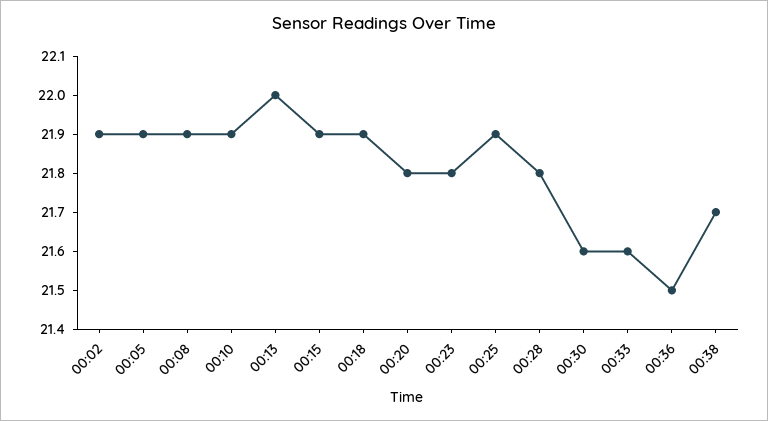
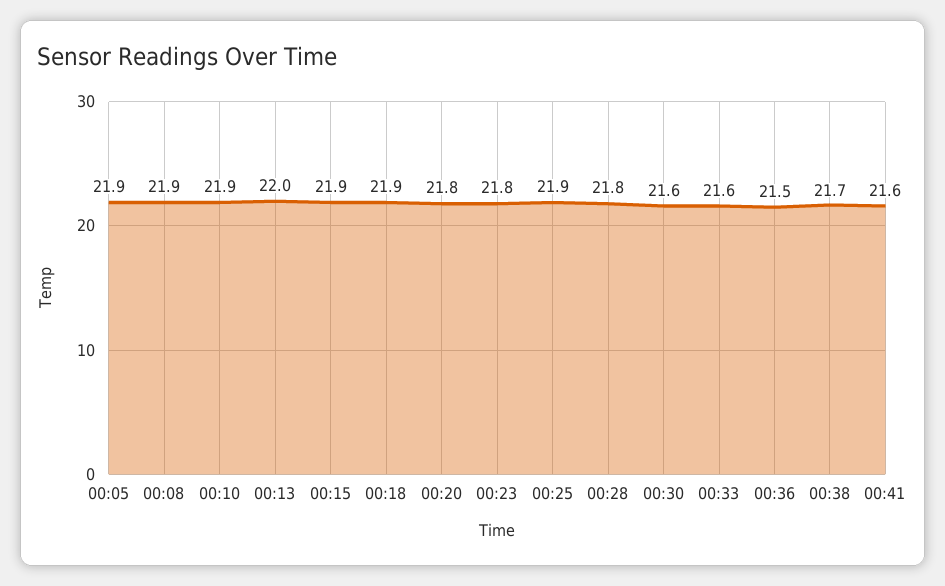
00:02: 21.9 -> none
00:41: none -> 21.6

